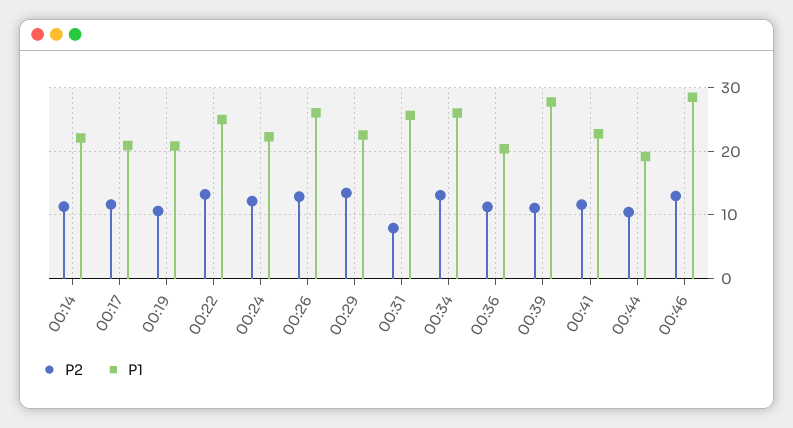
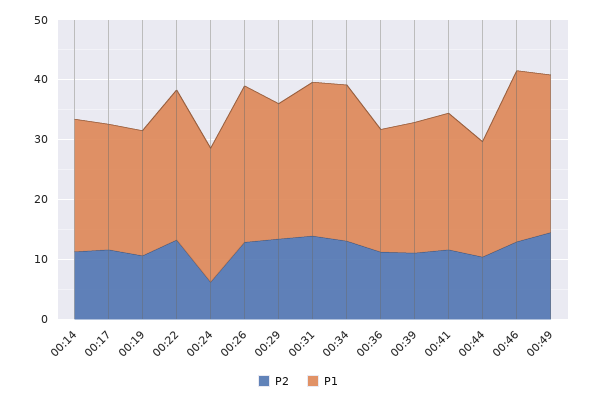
P2, 00:24: 12 -> 6
P2, 00:31: 8 -> 14
P1, 00:39: 28 -> 22
P2, 00:49: none -> 14
P1, 00:49: none -> 26

